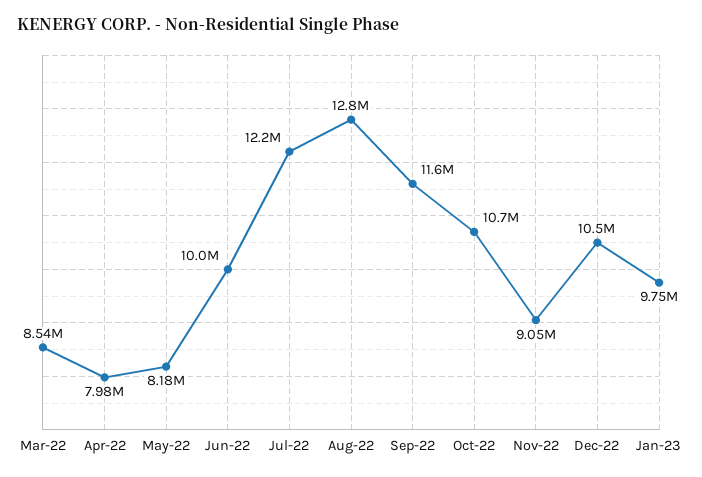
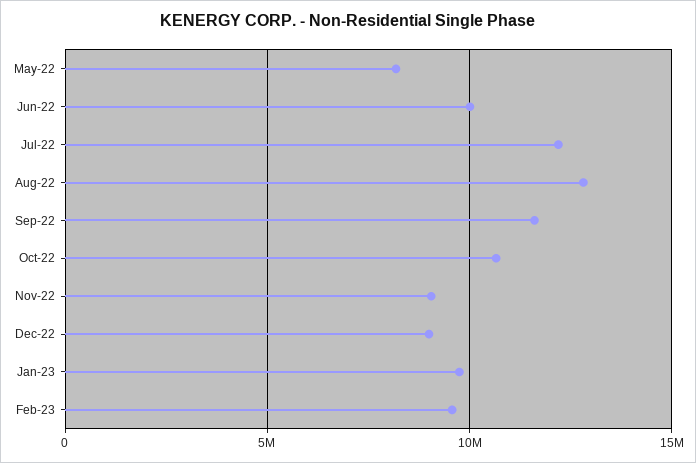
Mar-22: 8540000 -> none
Apr-22: 7980000 -> none
Dec-22: 10500000 -> 9000000
Feb-23: none -> 9500000

